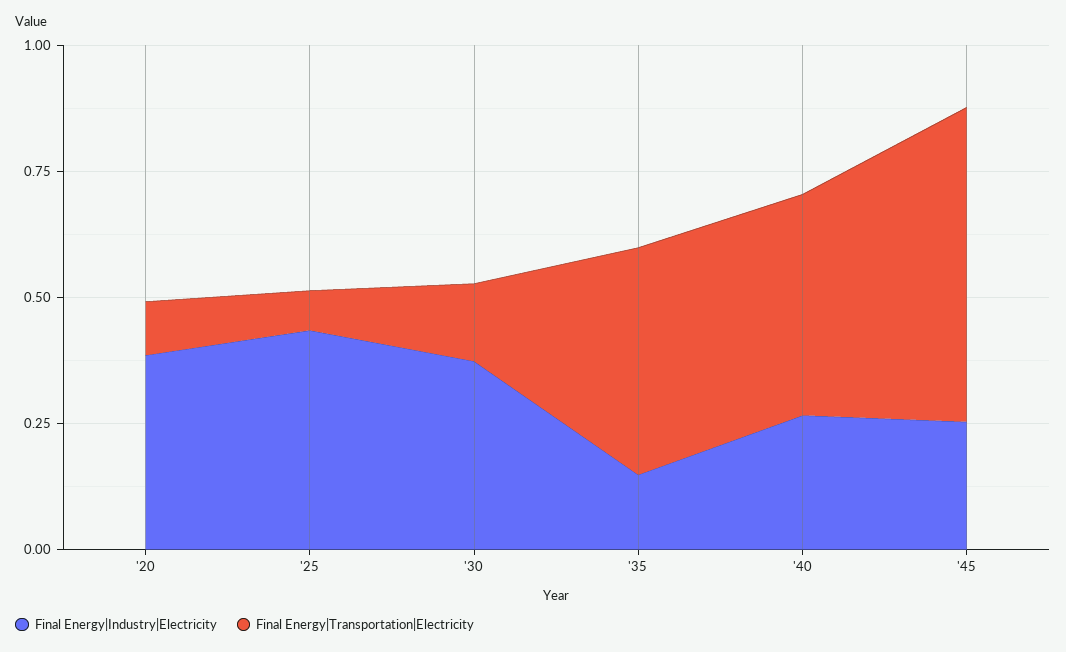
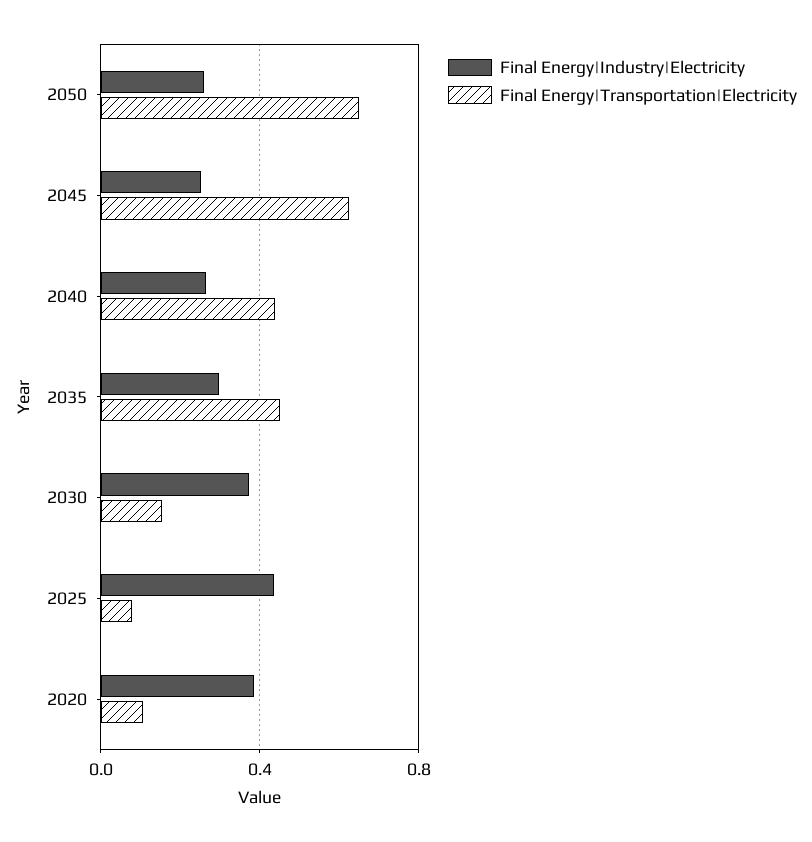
Final Energy|Industry|Electricity, '35: 0.15 -> 0.3
Final Energy|Industry|Electricity, 2050: none -> 0.25
Final Energy|Transportation|Electricity, 2050: none -> 0.65

